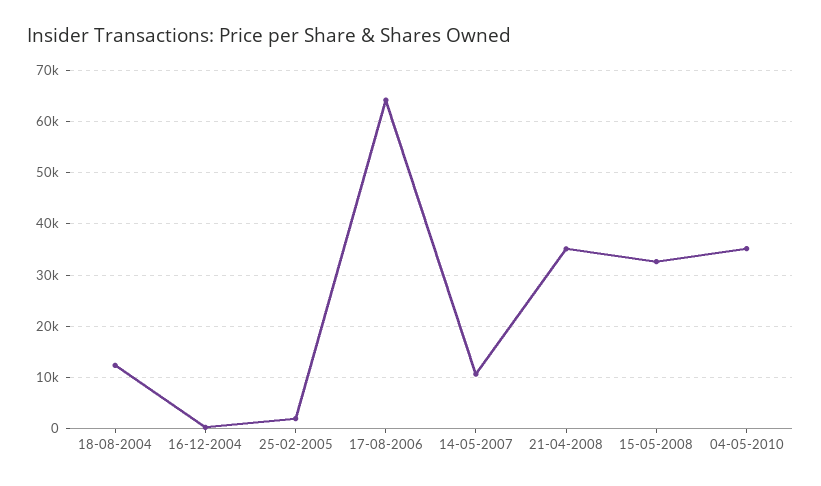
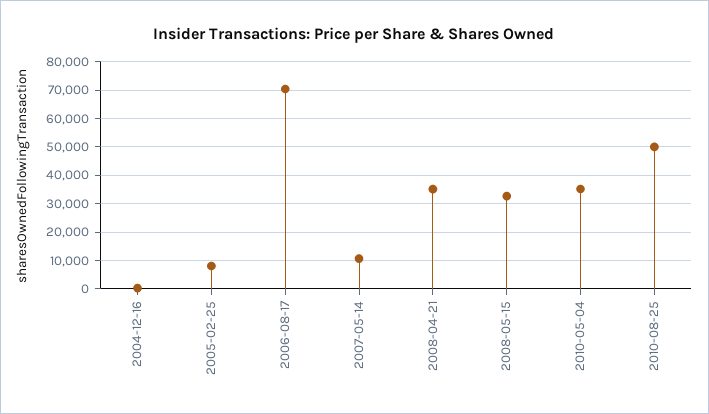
18-08-2004: 12000 -> none
25-02-2005: 2000 -> 7500
17-08-2006: 64000 -> 70000
2010-08-25: none -> 50000

